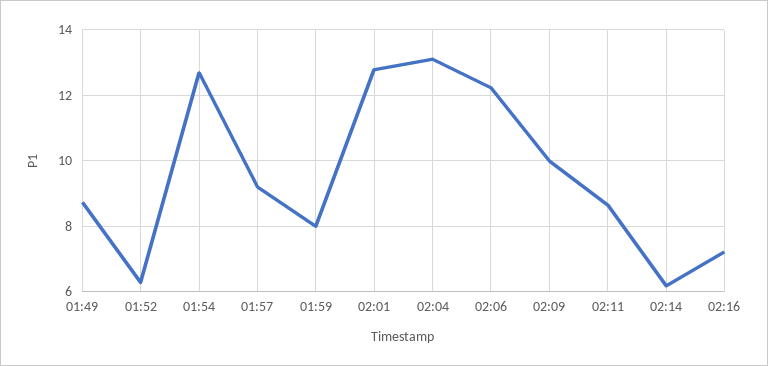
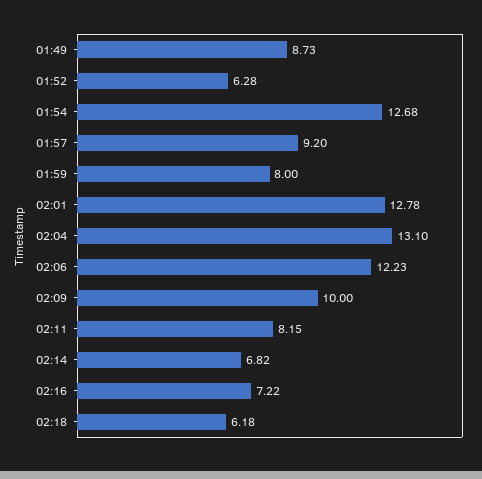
02:11: 8.6 -> 8.15
02:14: 6.2 -> 6.82
02:18: none -> 6.18

